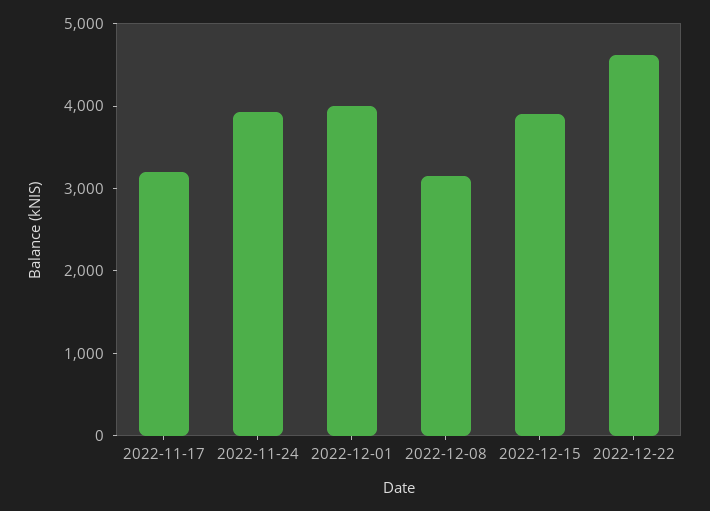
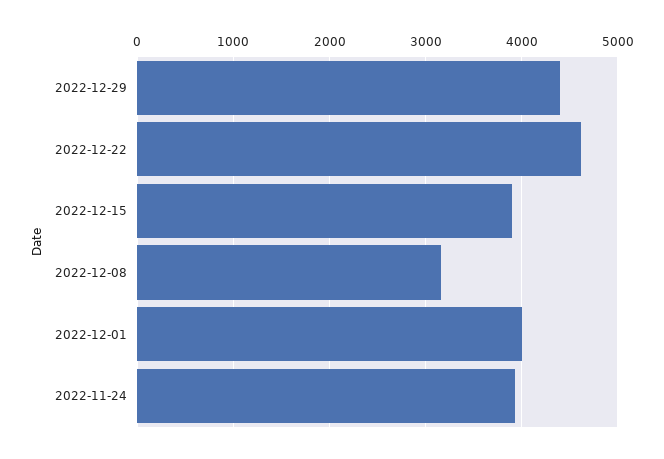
2022-11-17: 3200 -> none
2022-12-29: none -> 4400

